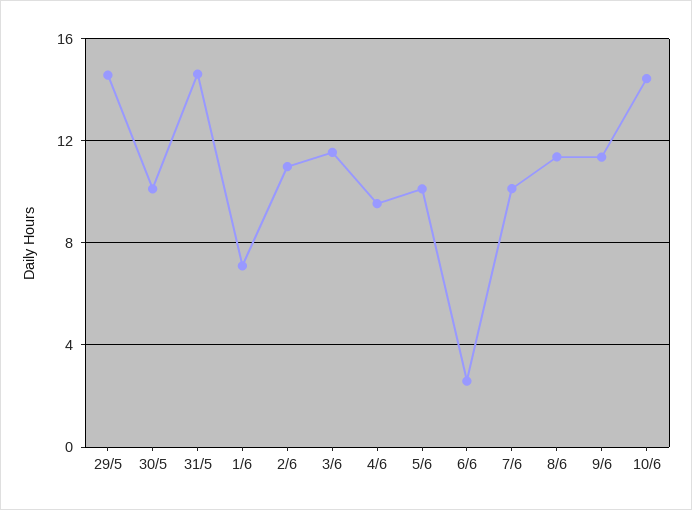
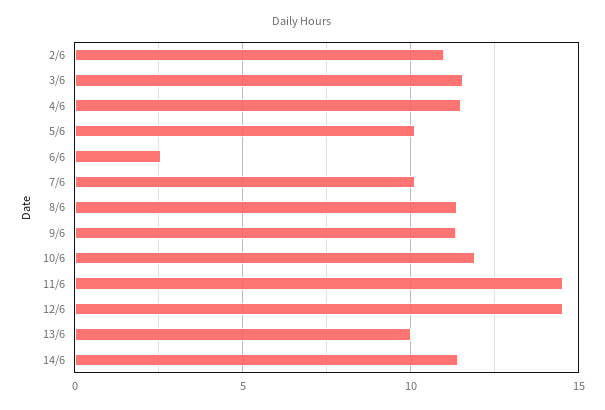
29/5: 14.5 -> none
30/5: 10 -> none
31/5: 14.5 -> none
1/6: 7 -> none
4/6: 9.5 -> 11.5
10/6: 14.5 -> 12
11/6: none -> 14.5
12/6: none -> 14.5
13/6: none -> 10
14/6: none -> 11.5

